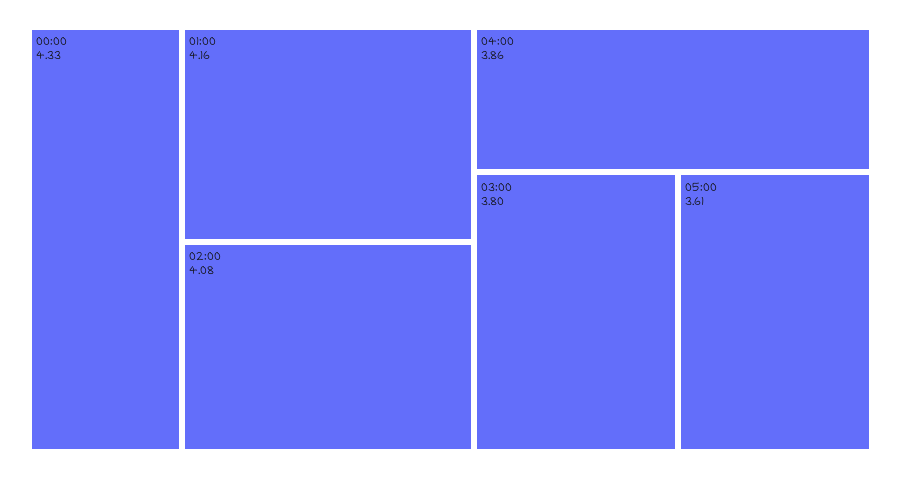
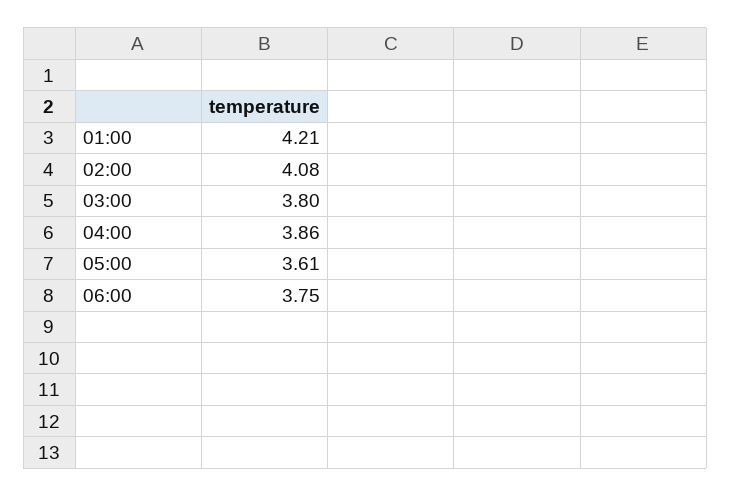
00:00: 4.33 -> none
01:00: 4.16 -> 4.21
06:00: none -> 3.75

